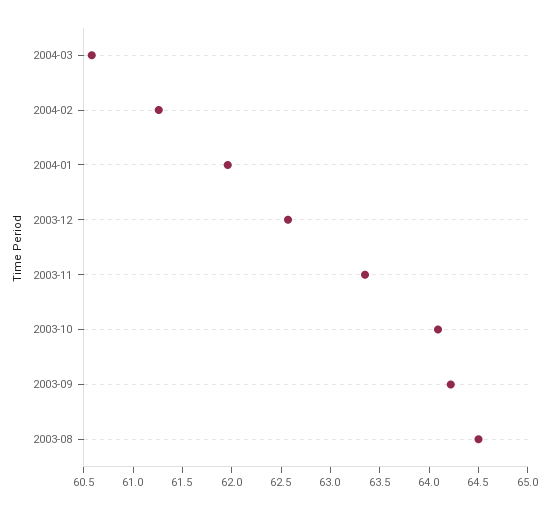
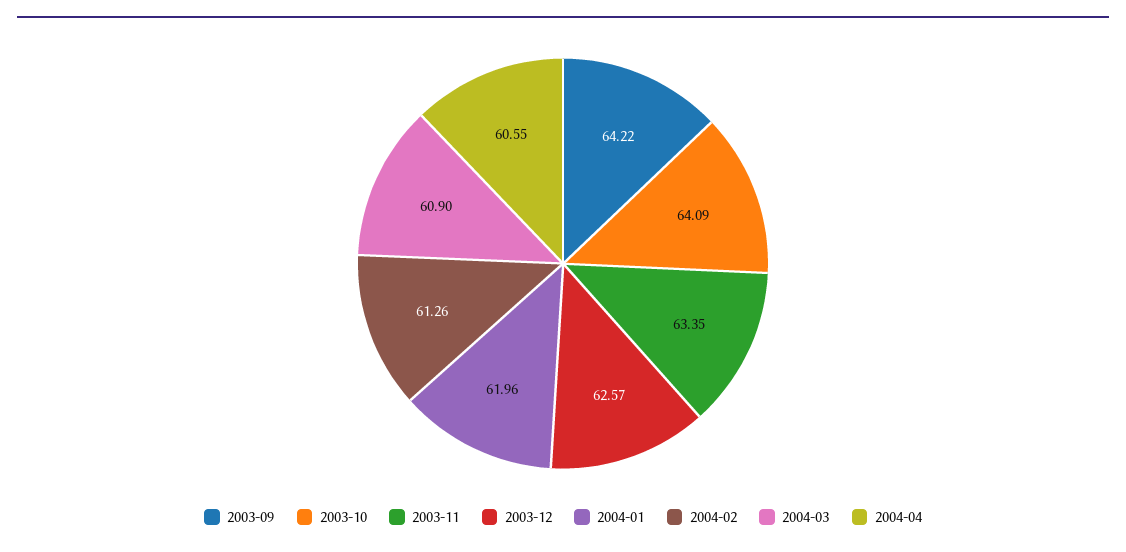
2004-03: 60.6 -> 60.9
2003-08: 64.5 -> none
2004-04: none -> 60.55

